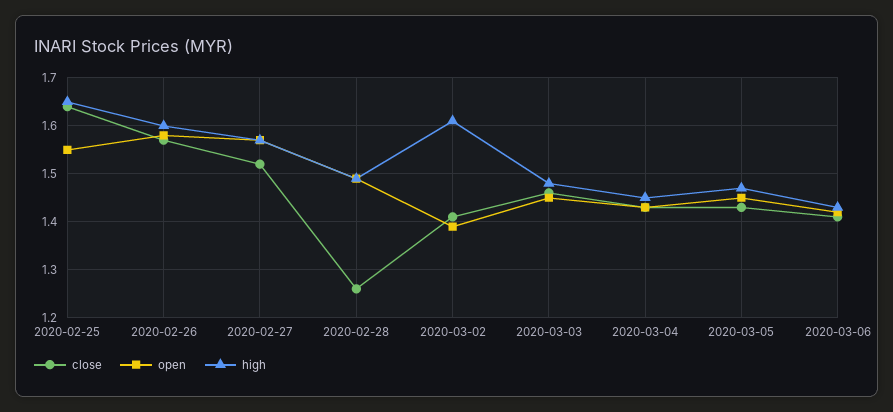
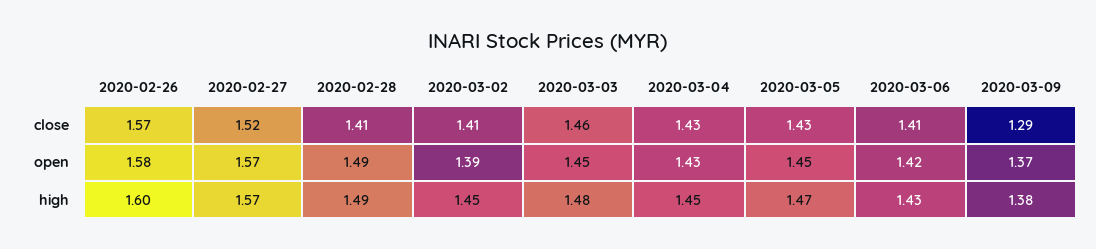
close, 2020-02-25: 1.65 -> none
open, 2020-02-25: 1.55 -> none
high, 2020-02-25: 1.65 -> none
close, 2020-02-28: 1.25 -> 1.41
high, 2020-03-02: 1.6 -> 1.45
close, 2020-03-09: none -> 1.29
open, 2020-03-09: none -> 1.37
high, 2020-03-09: none -> 1.38

